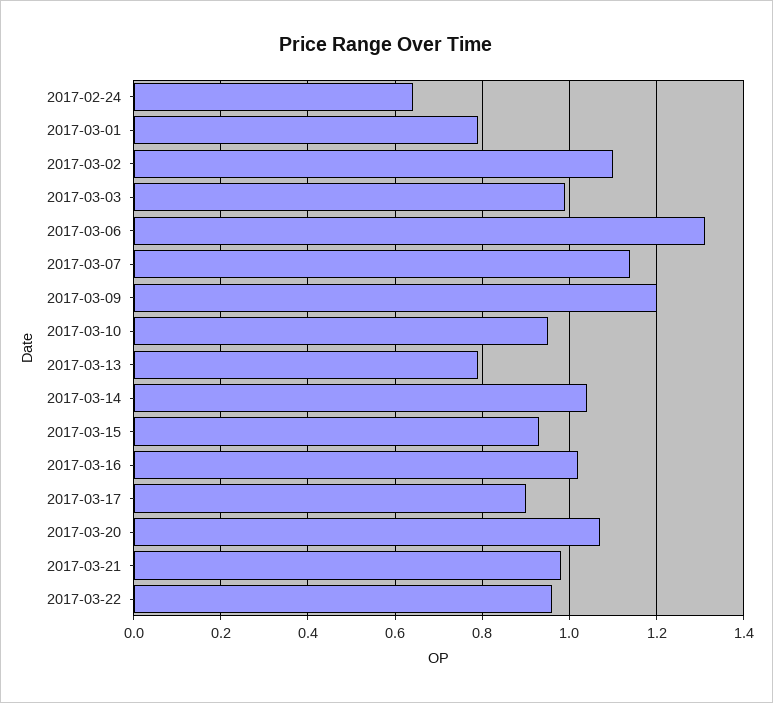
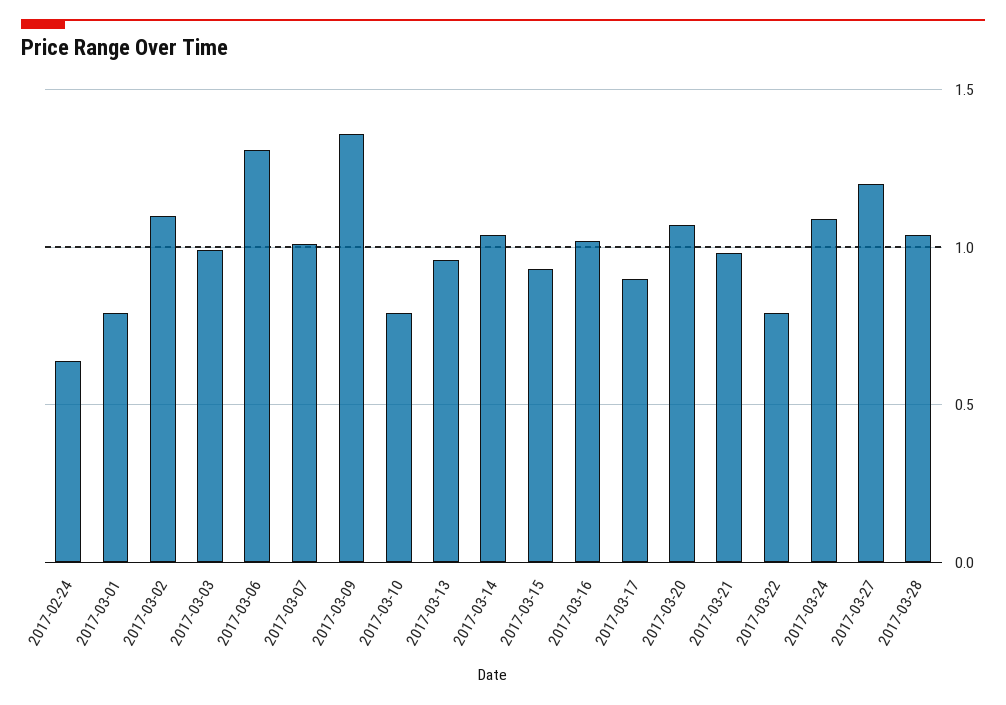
2017-03-07: 1.15 -> 1
2017-03-09: 1.2 -> 1.35
2017-03-10: 0.95 -> 0.8
2017-03-13: 0.8 -> 0.95
2017-03-22: 0.95 -> 0.8
2017-03-24: none -> 1.1
2017-03-27: none -> 1.2
2017-03-28: none -> 1.05

